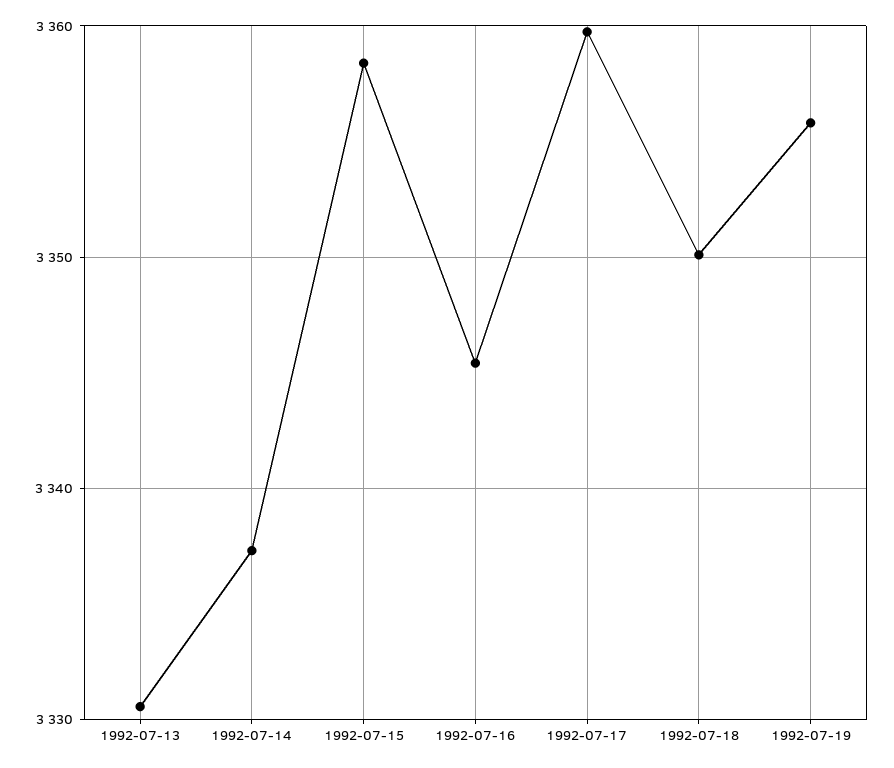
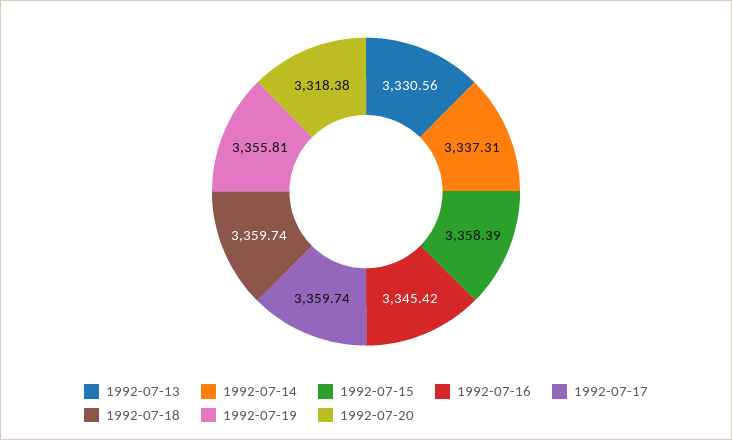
1992-07-18: 3350 -> 3359.74
1992-07-20: none -> 3318.38

